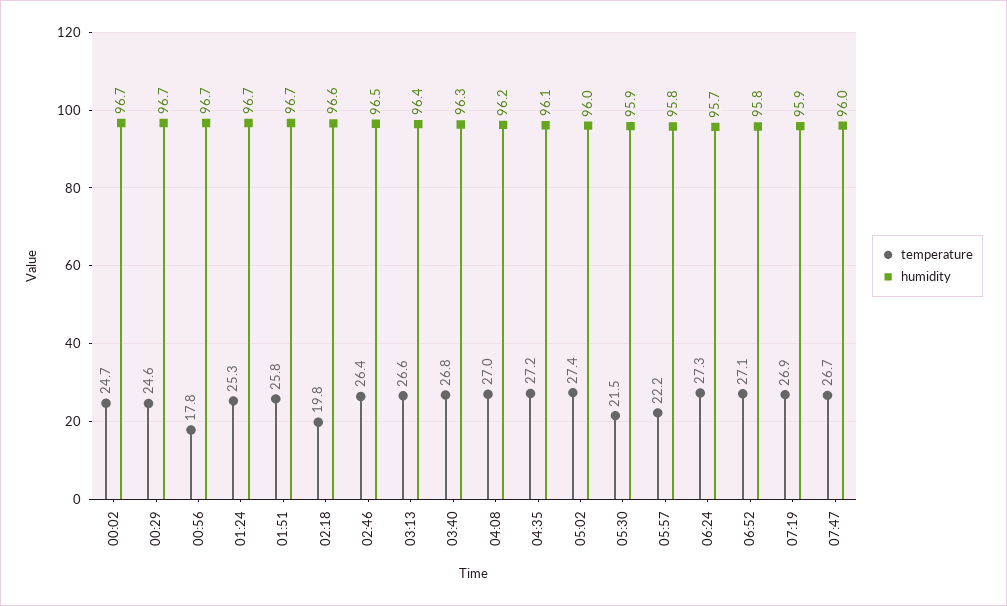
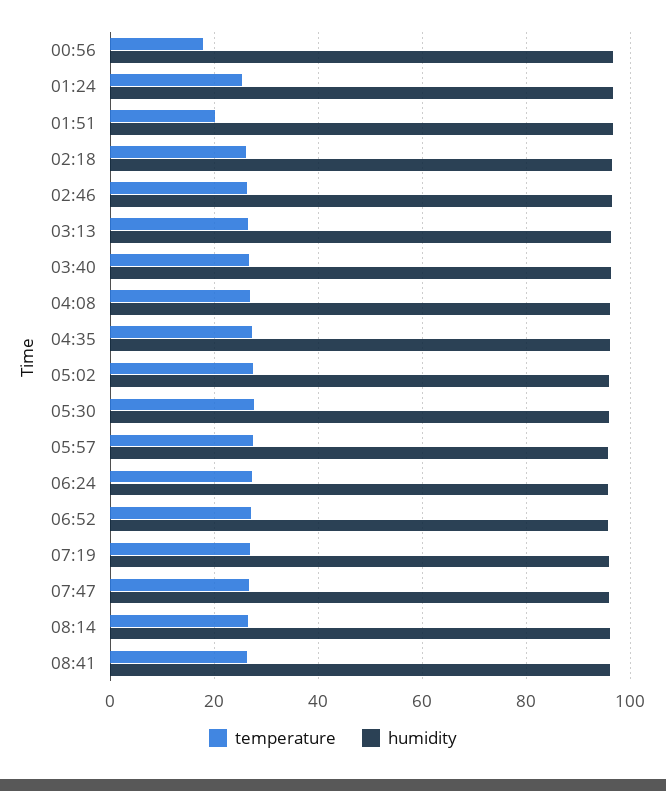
temperature, 00:02: 24.7 -> none
humidity, 00:02: 96.7 -> none
temperature, 00:29: 24.6 -> none
humidity, 00:29: 96.7 -> none
temperature, 01:51: 25.8 -> 20
temperature, 02:18: 19.8 -> 26
temperature, 05:30: 21.5 -> 28
temperature, 05:57: 22.2 -> 28
temperature, 08:14: none -> 26
humidity, 08:14: none -> 96
temperature, 08:41: none -> 26
humidity, 08:41: none -> 96

